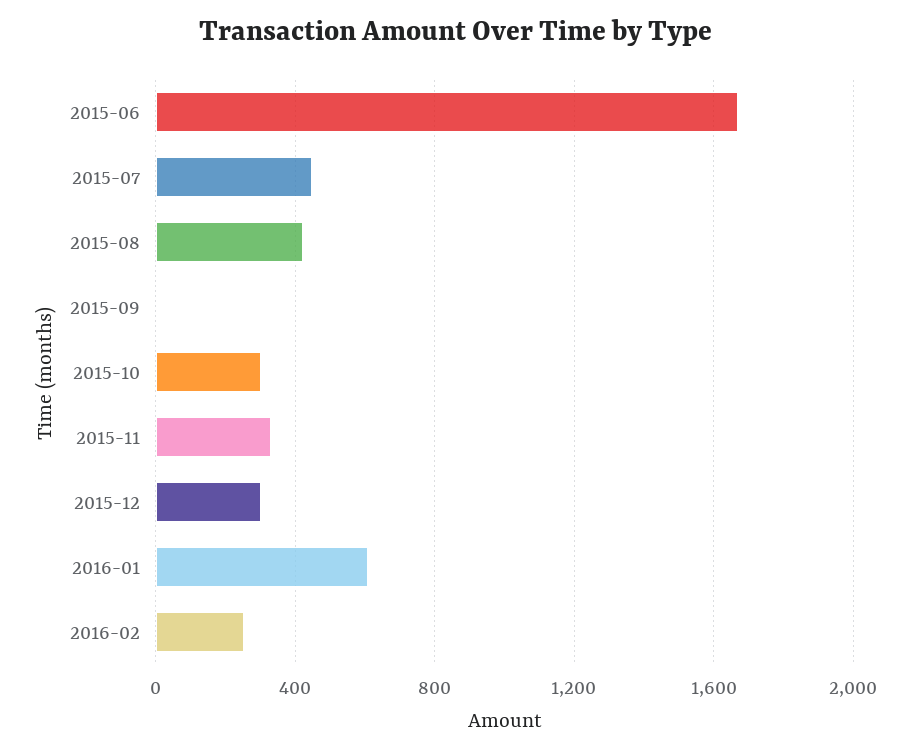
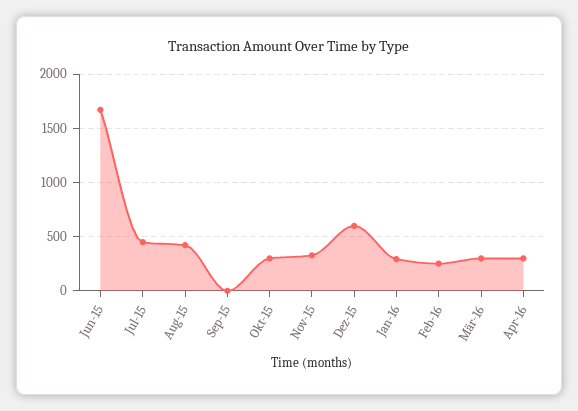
2015-12: 300 -> 600
2016-01: 600 -> 300
Mär-16: none -> 300
Apr-16: none -> 300

